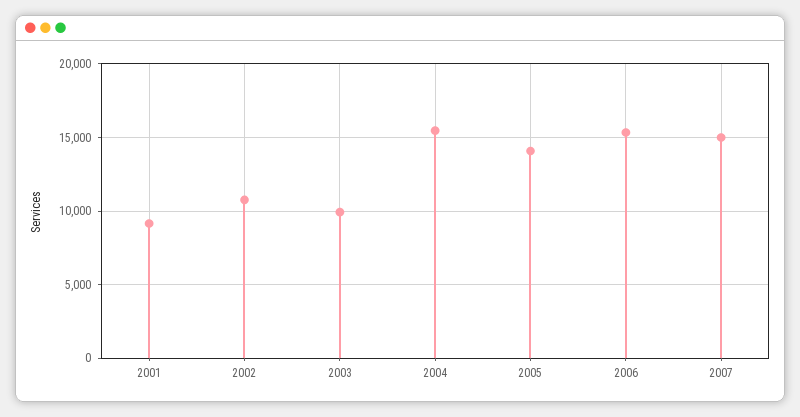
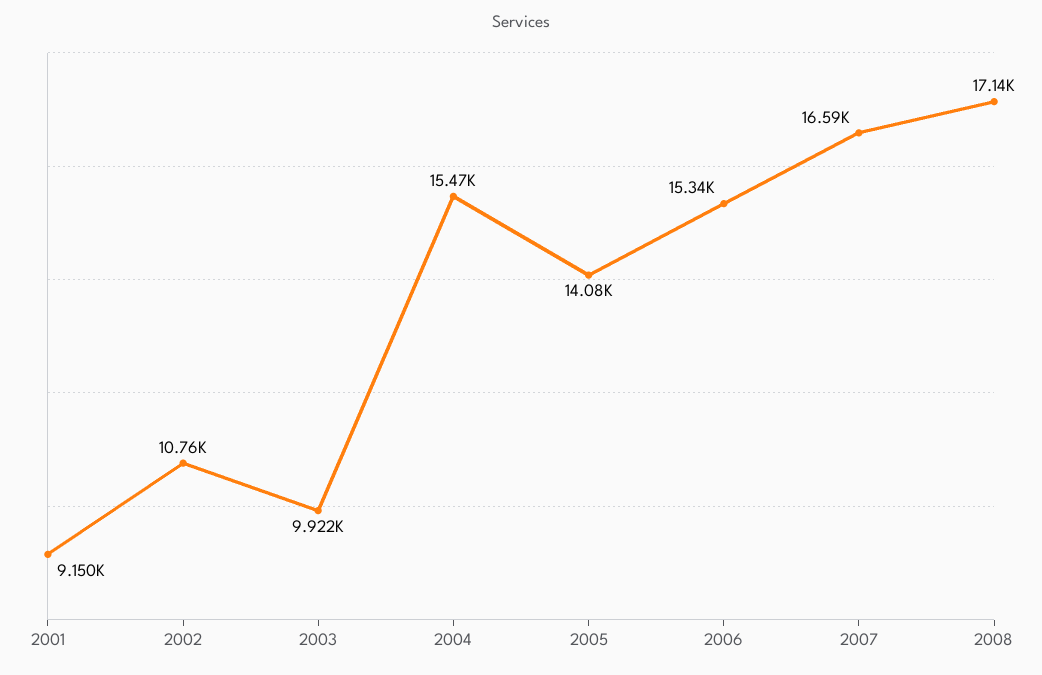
2007: 15000 -> 16590
2008: none -> 17140

